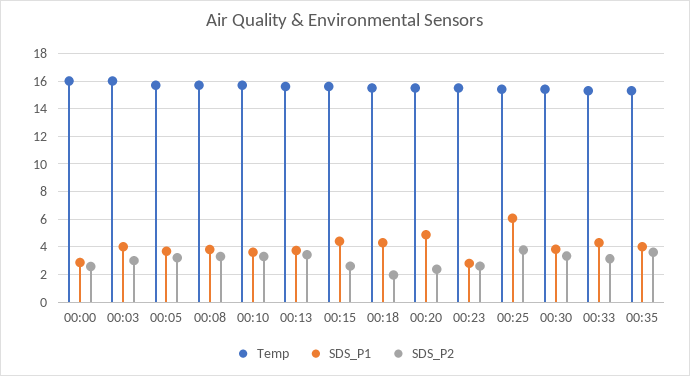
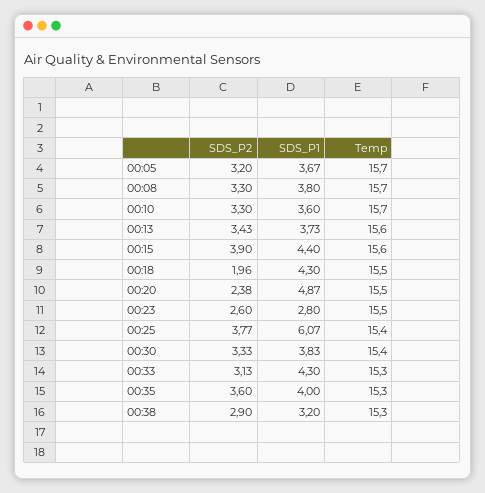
Temp, 00:00: 16 -> none
SDS_P1, 00:00: 3 -> none
SDS_P2, 00:00: 2.5 -> none
Temp, 00:03: 16 -> none
SDS_P1, 00:03: 4 -> none
SDS_P2, 00:03: 3 -> none
SDS_P2, 00:15: 2.5 -> 3.9
SDS_P2, 00:38: none -> 2.9
SDS_P1, 00:38: none -> 3.2
Temp, 00:38: none -> 15.3

